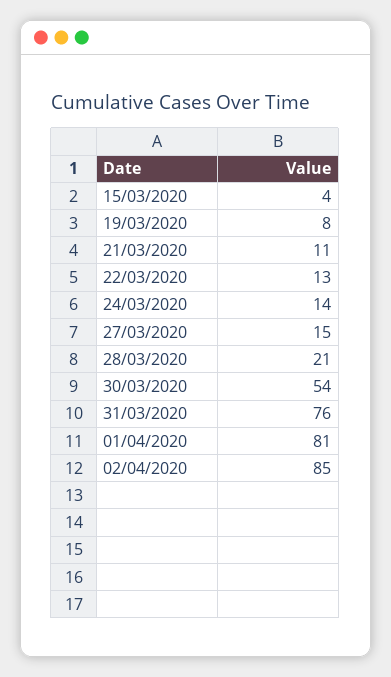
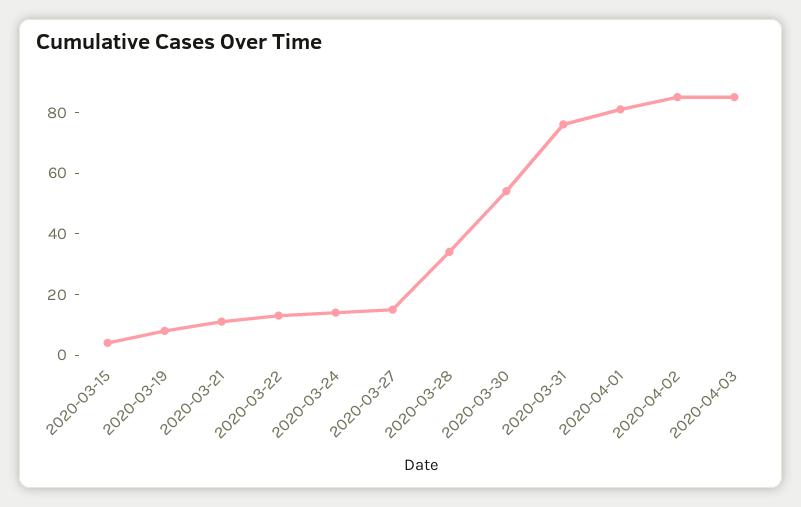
28/03/2020: 21 -> 35
2020-04-03: none -> 85

